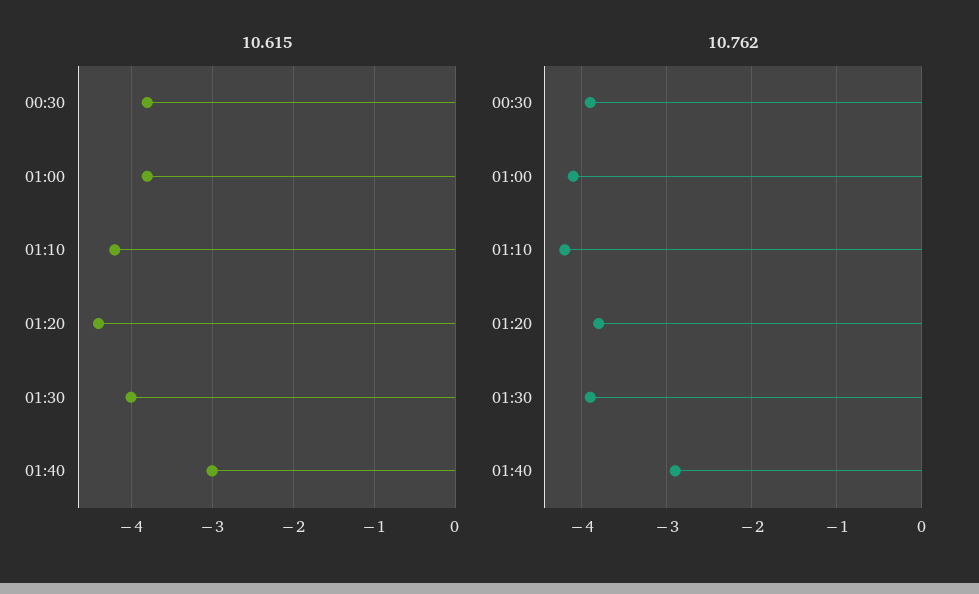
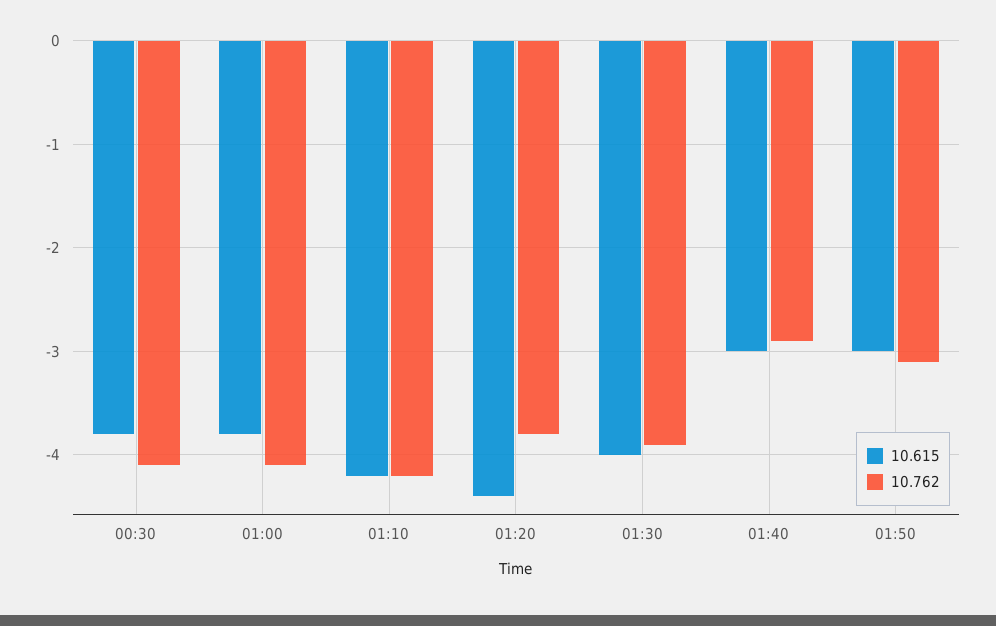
10.762, 00:30: -3.9 -> -4.1
10.615, 01:50: none -> -3
10.762, 01:50: none -> -3.1

